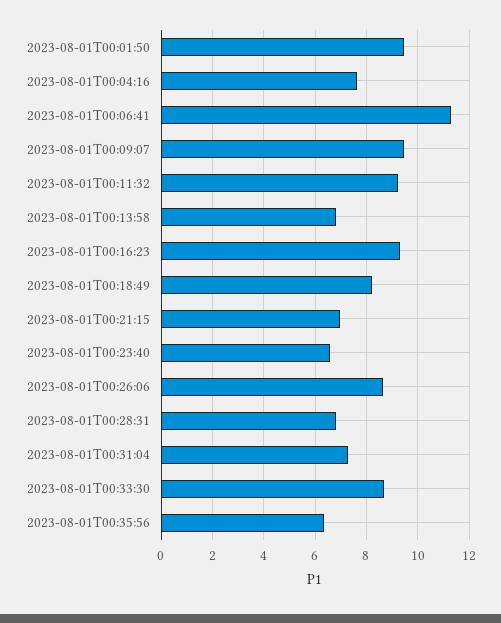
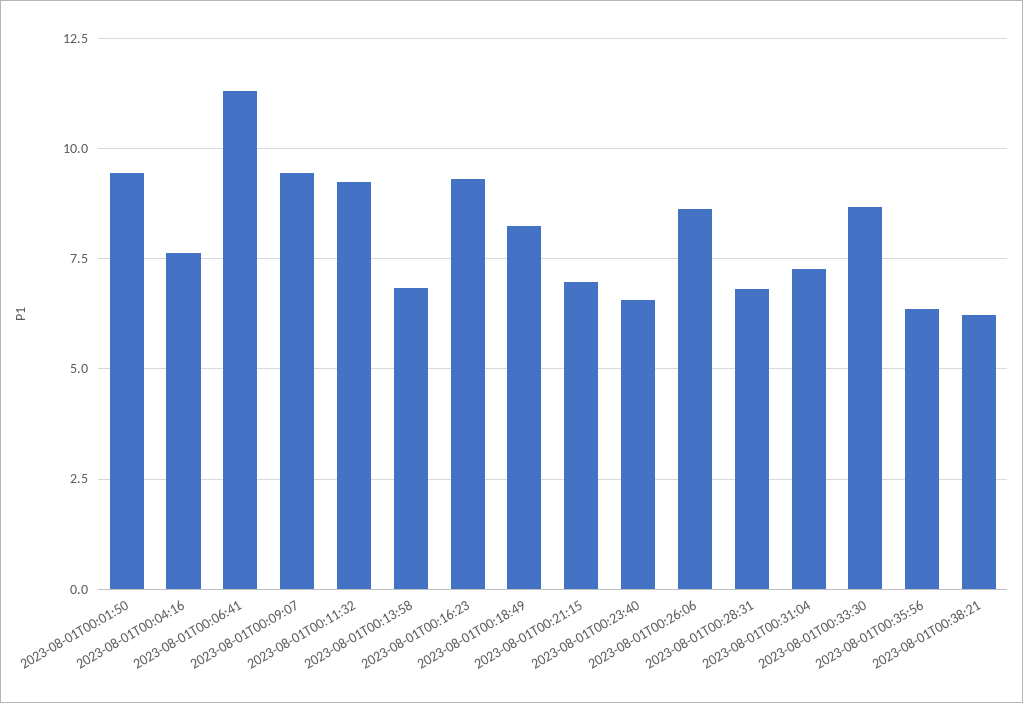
2023-08-01T00:38:21: none -> 6.25

